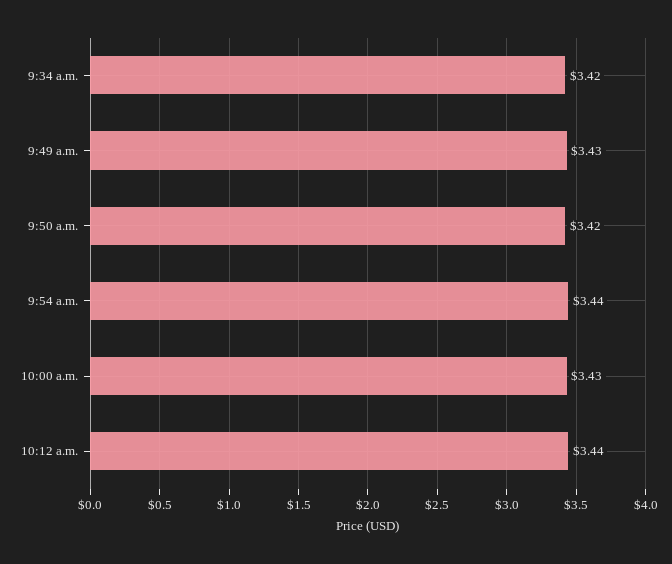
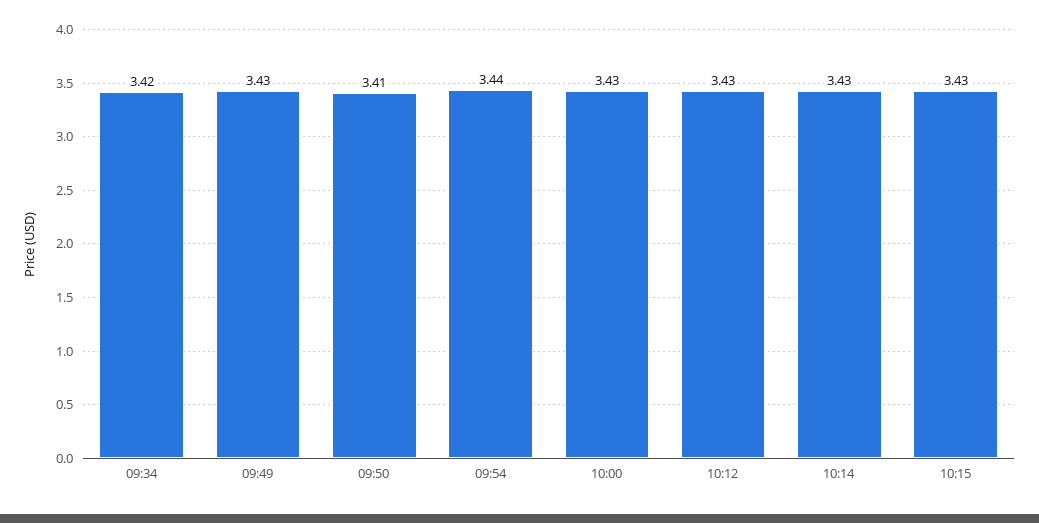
9:50 a.m.: 3.42 -> 3.41
10:12 a.m.: 3.44 -> 3.43
10:14: none -> 3.43
10:15: none -> 3.43

